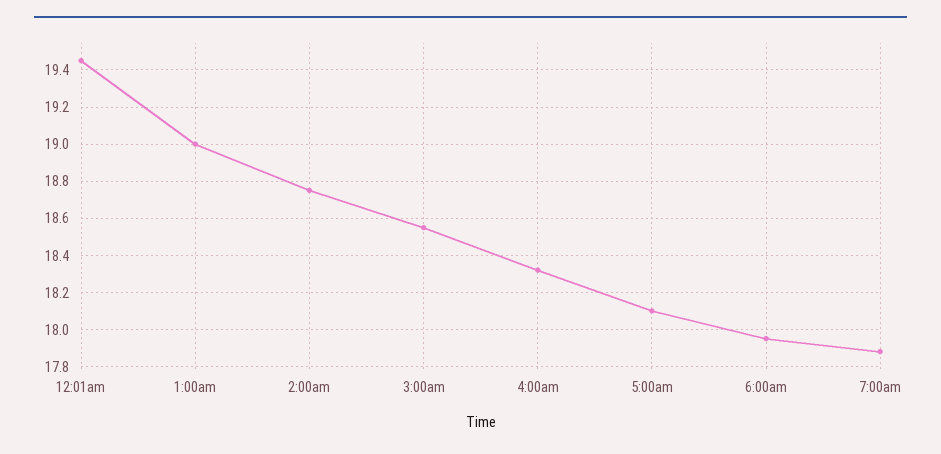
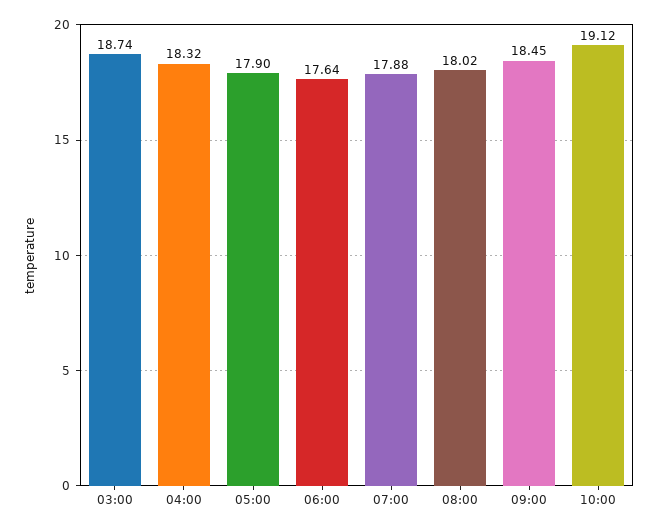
12:01am: 19.45 -> none
1:00am: 19 -> none
2:00am: 18.75 -> none
3:00am: 18.55 -> 18.74
5:00am: 18.1 -> 17.9
6:00am: 17.95 -> 17.64
08:00: none -> 18.02
09:00: none -> 18.45
10:00: none -> 19.12

